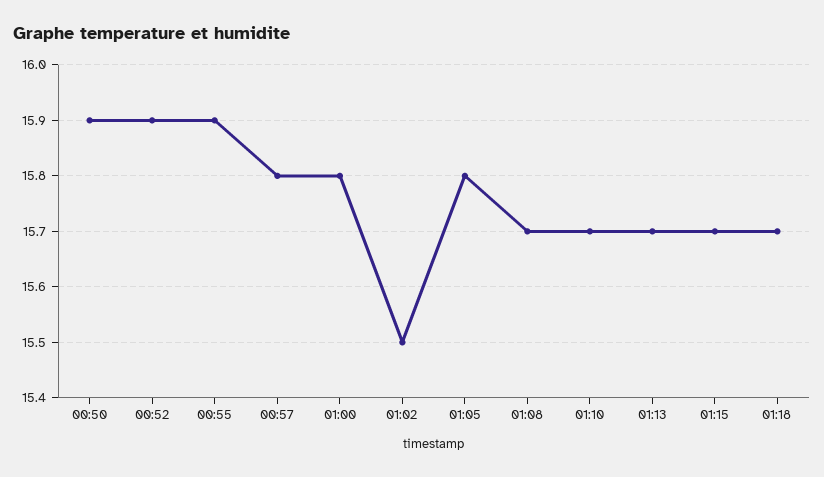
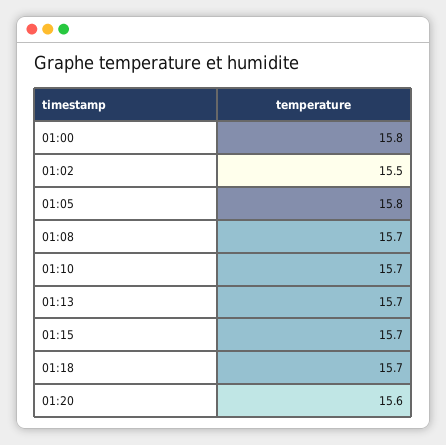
00:50: 15.9 -> none
00:52: 15.9 -> none
00:55: 15.9 -> none
00:57: 15.8 -> none
01:20: none -> 15.6

